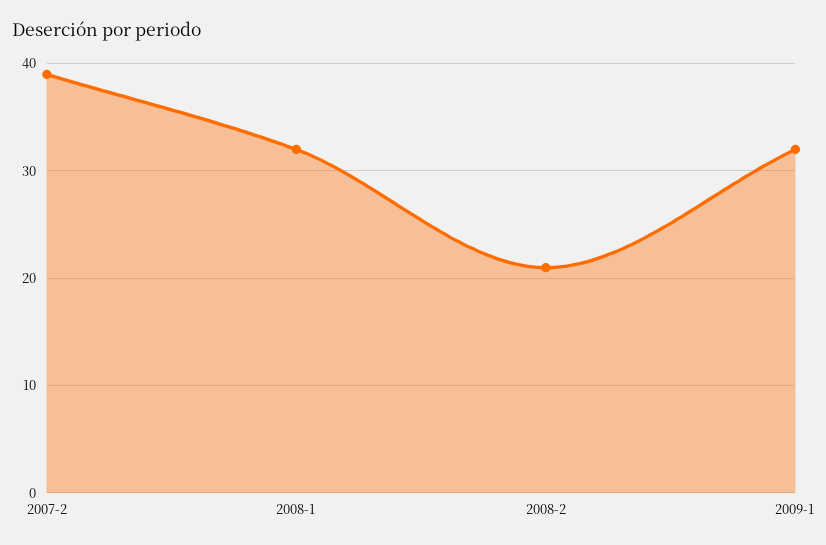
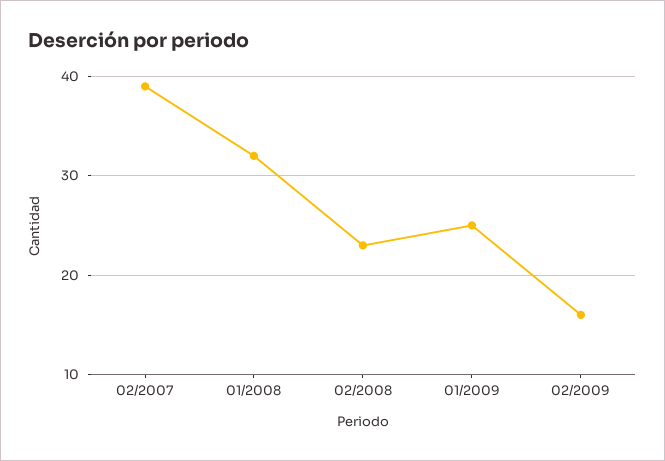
2008-2: 21 -> 23
2009-1: 32 -> 25
02/2009: none -> 16

